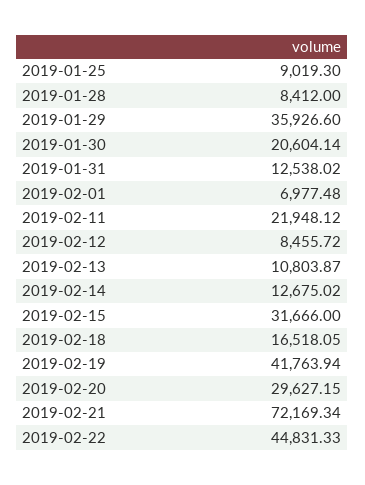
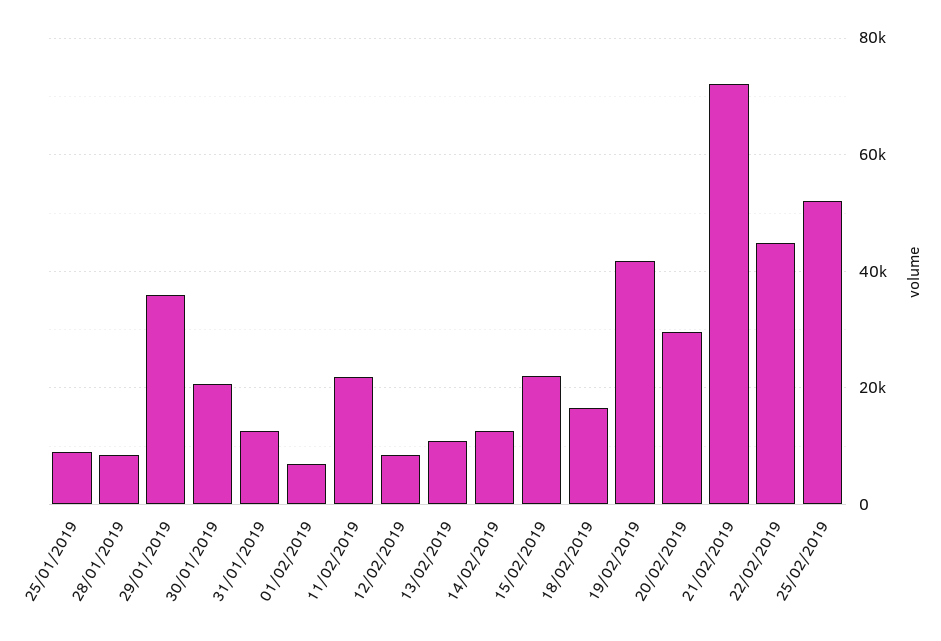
2019-02-15: 31666 -> 22000
25/02/2019: none -> 52000

